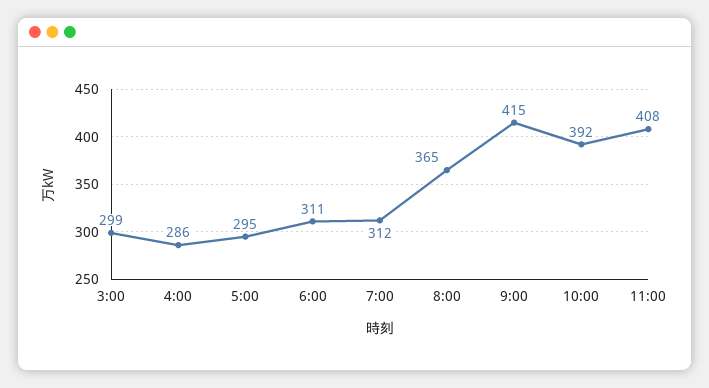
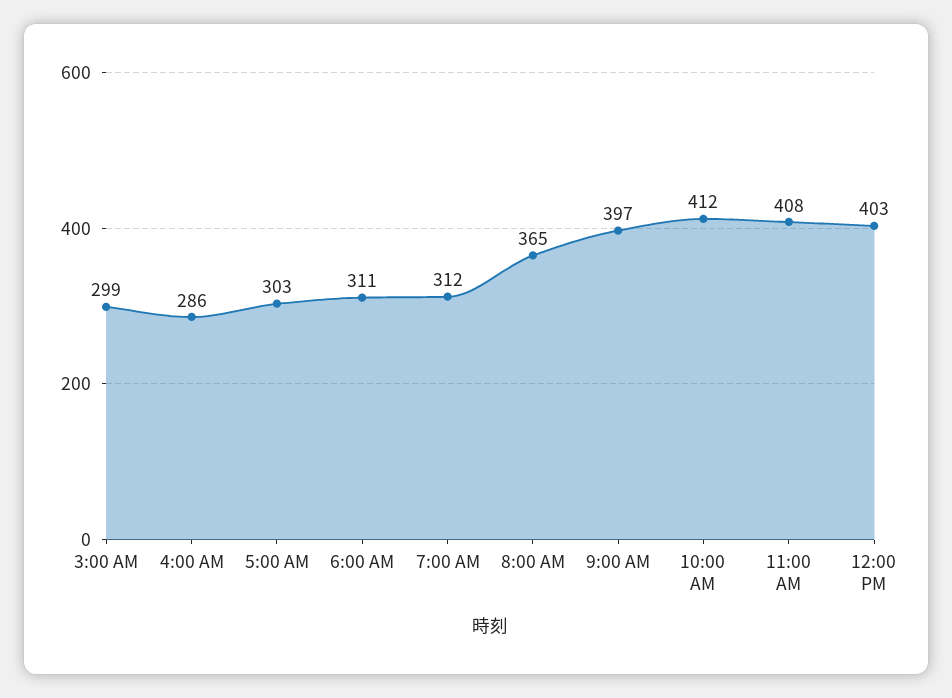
5:00: 295 -> 303
9:00: 415 -> 397
10:00: 392 -> 412
12:00 PM: none -> 403

